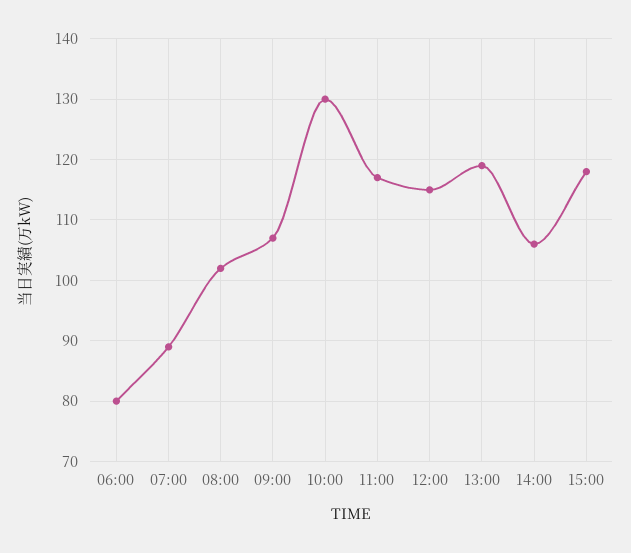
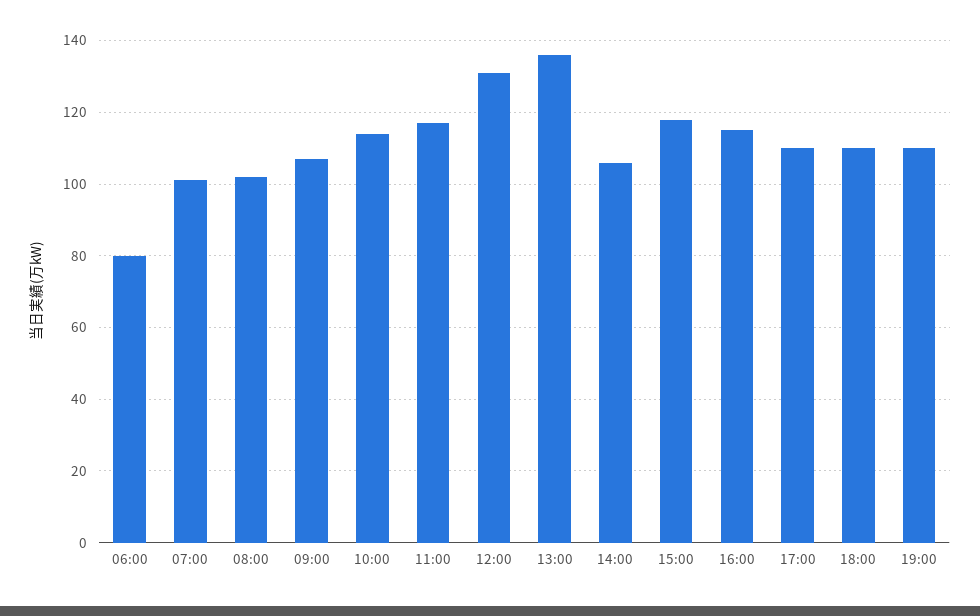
07:00: 89 -> 100
10:00: 130 -> 115
12:00: 115 -> 130
13:00: 119 -> 135
16:00: none -> 115
17:00: none -> 110
18:00: none -> 110
19:00: none -> 110

